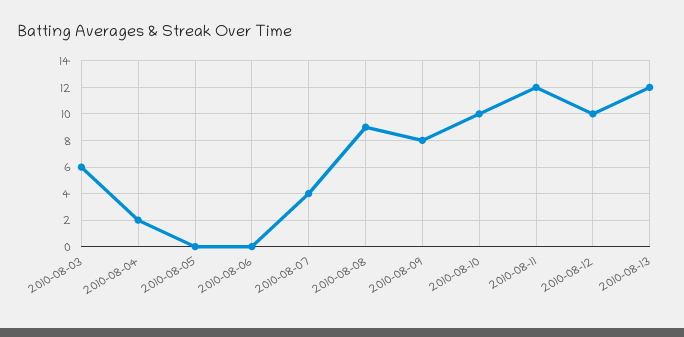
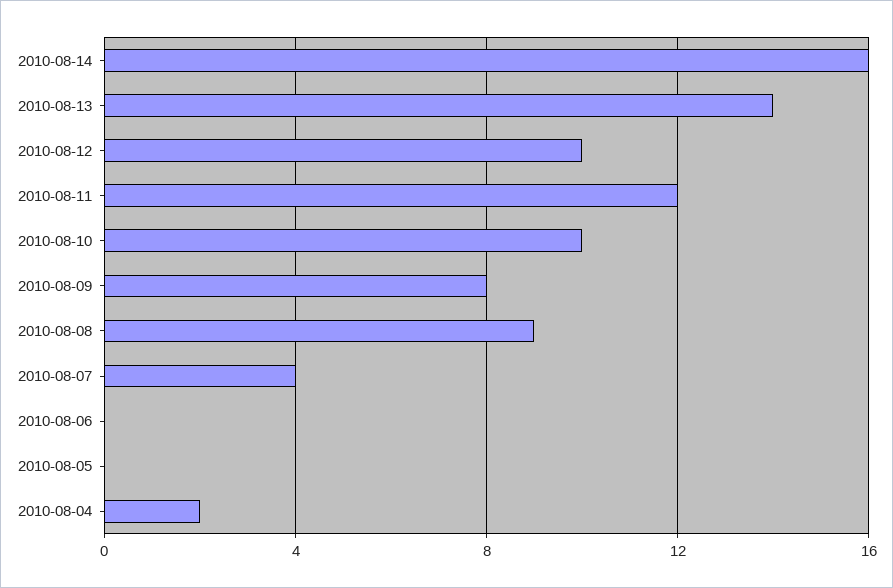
2010-08-03: 6 -> none
2010-08-13: 12 -> 14
2010-08-14: none -> 16

